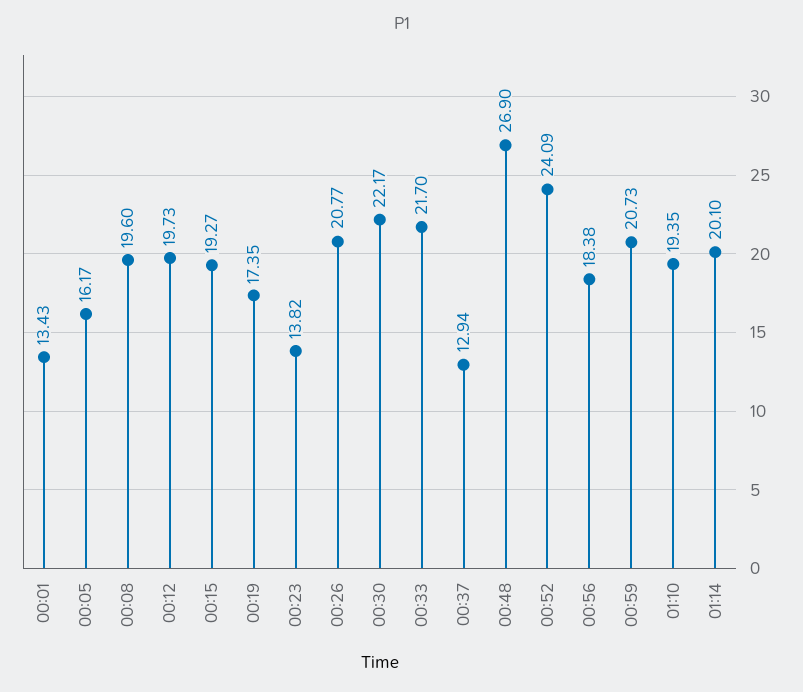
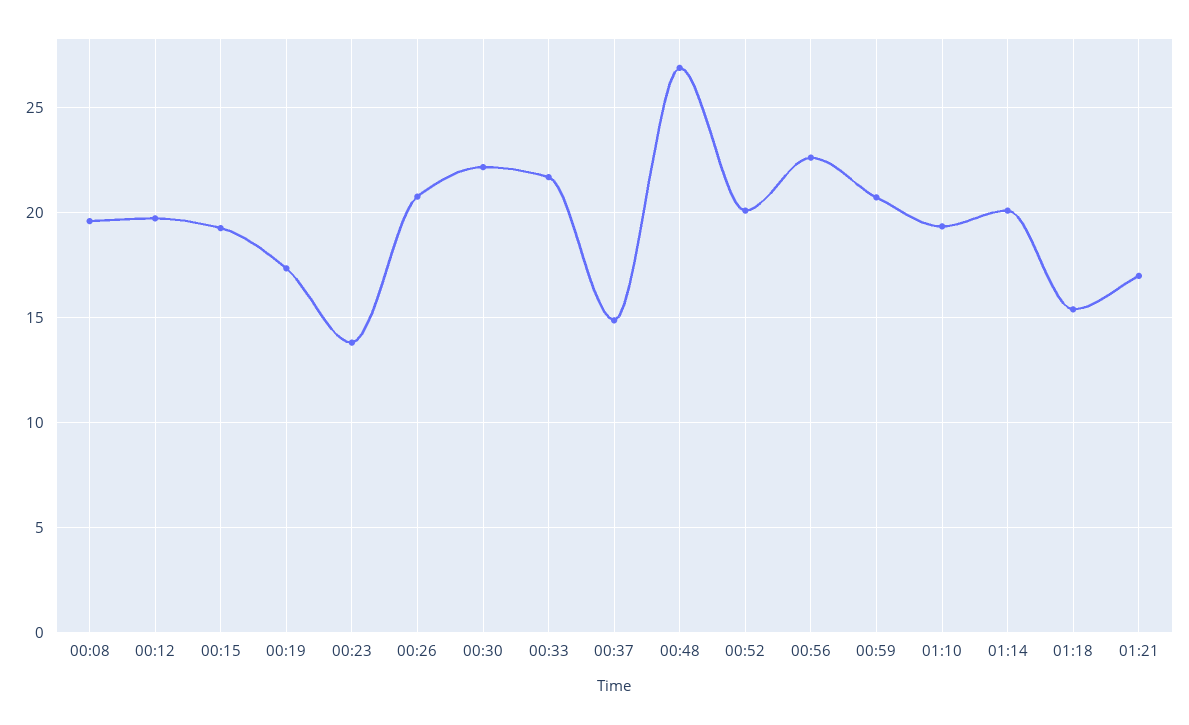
00:01: 13.43 -> none
00:05: 16.17 -> none
00:37: 12.94 -> 15
00:52: 24.09 -> 20
00:56: 18.38 -> 22.5
01:18: none -> 15.5
01:21: none -> 17

